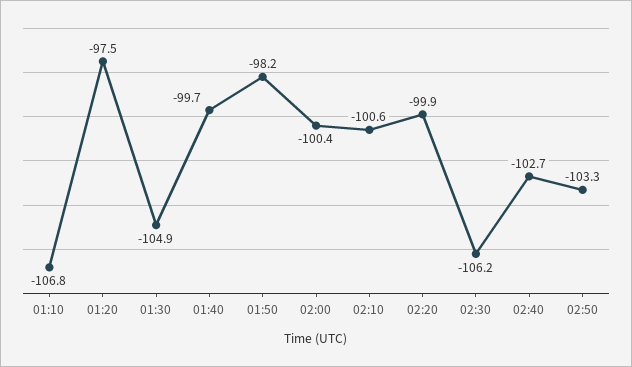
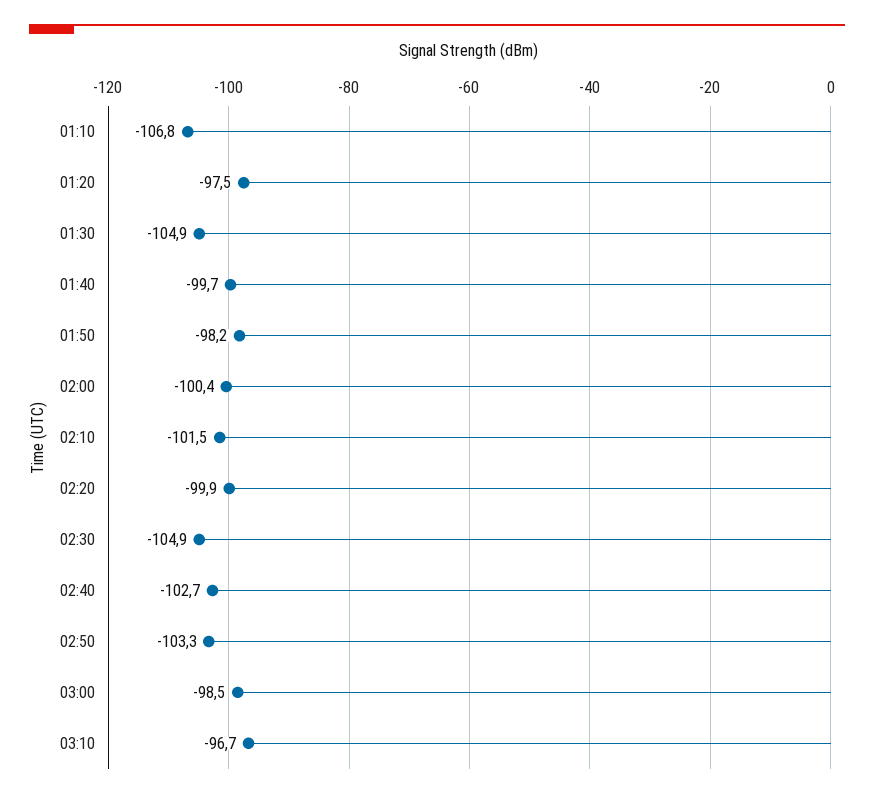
02:10: -100.6 -> -101.5
02:30: -106.2 -> -104.9
03:00: none -> -98.5
03:10: none -> -96.7

